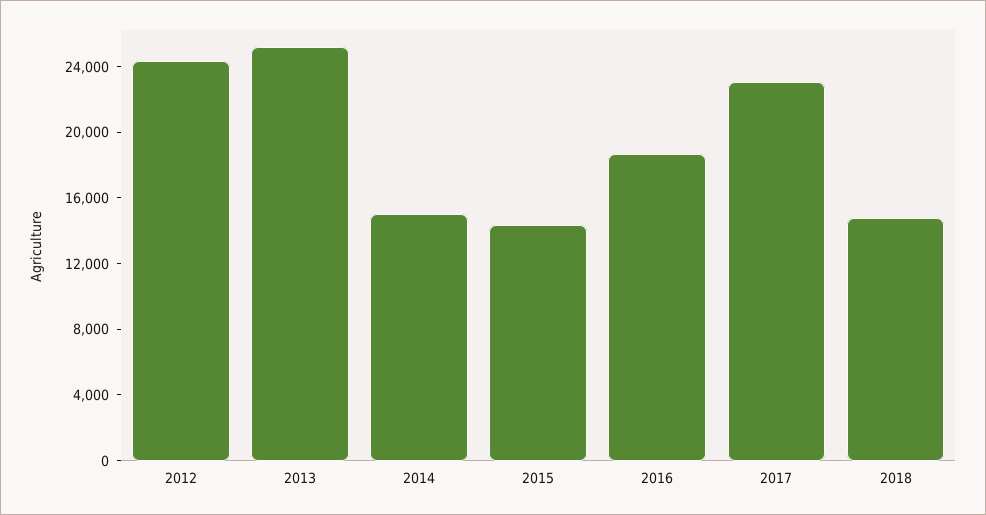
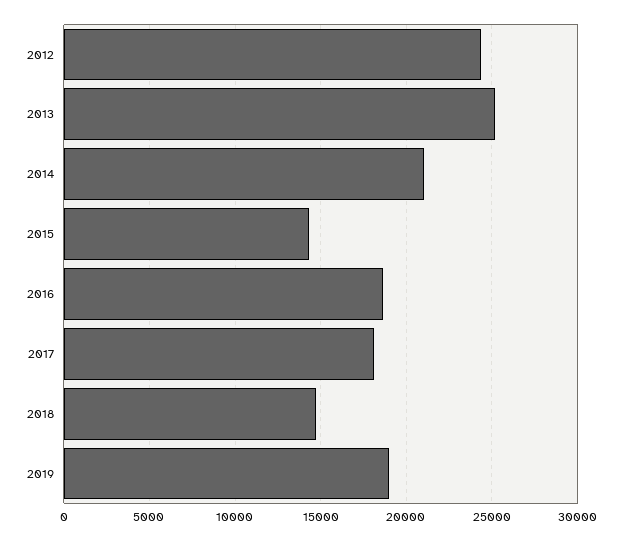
2014: 15000 -> 21000
2017: 23000 -> 18000
2019: none -> 19000

